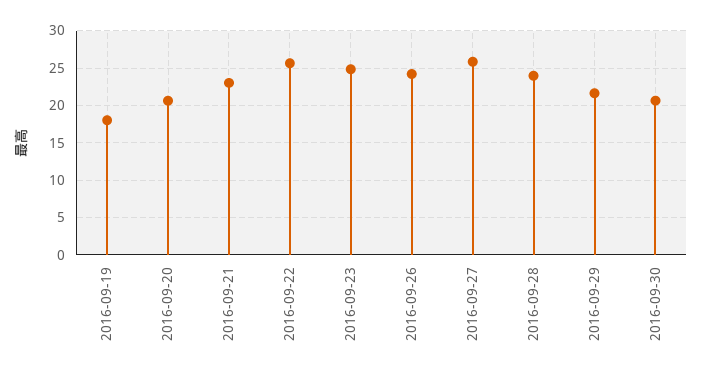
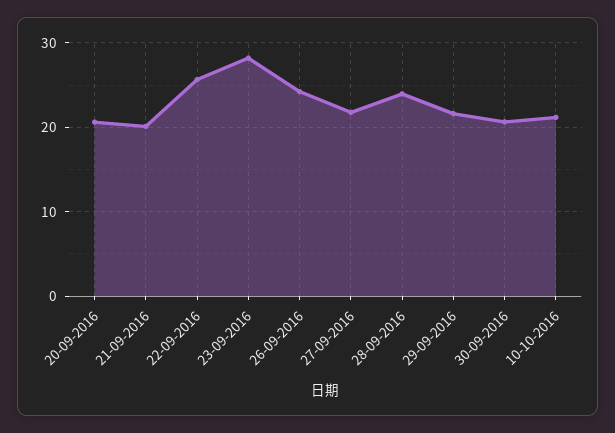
2016-09-19: 18 -> none
2016-09-21: 23 -> 20
2016-09-23: 25 -> 28
2016-09-27: 26 -> 22
10-10-2016: none -> 21

